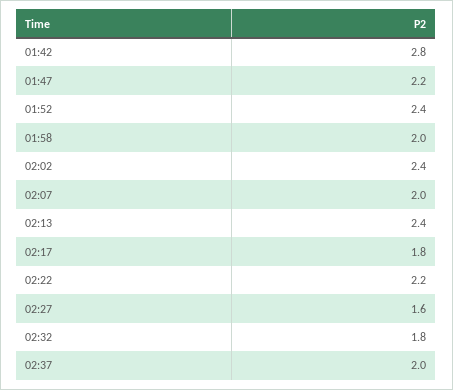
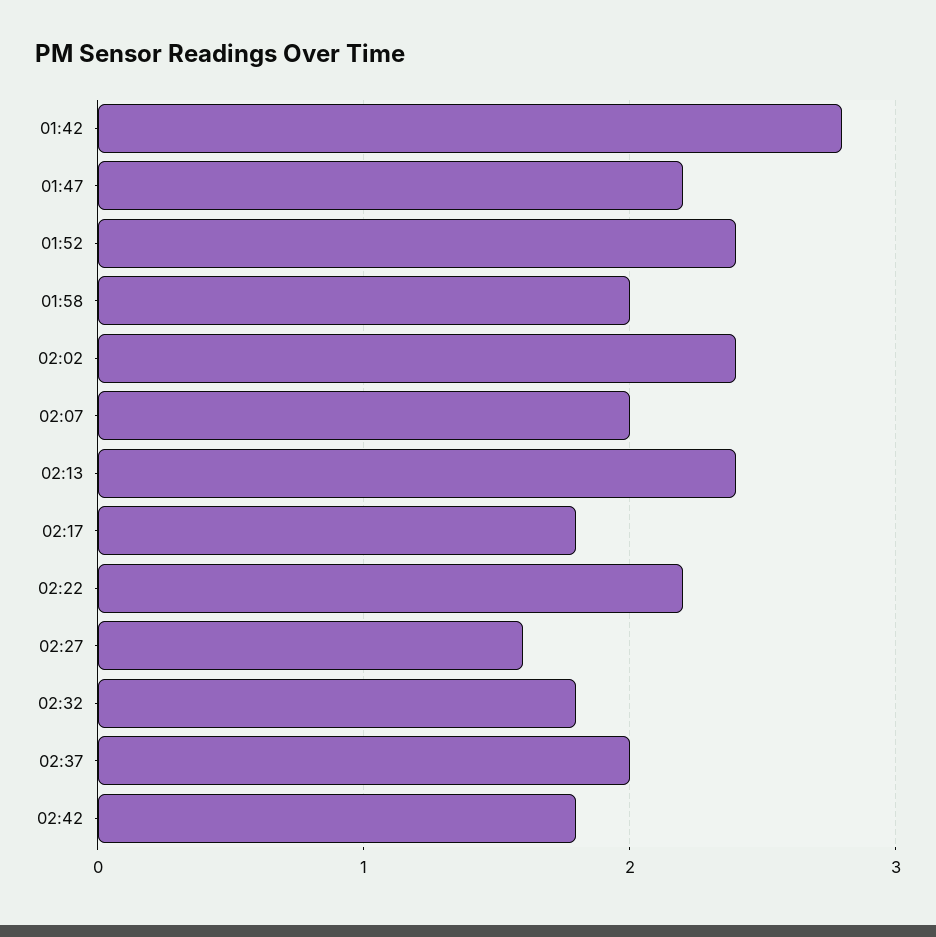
02:42: none -> 1.8

